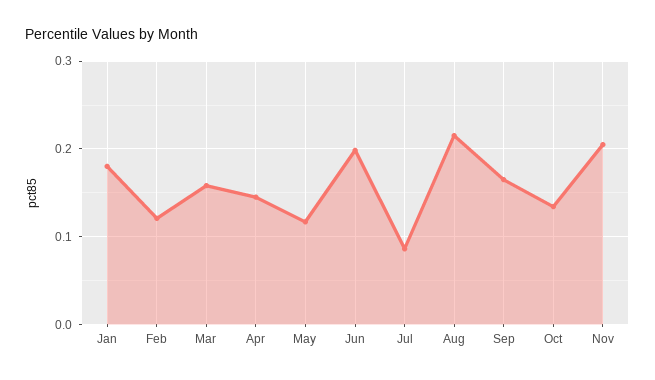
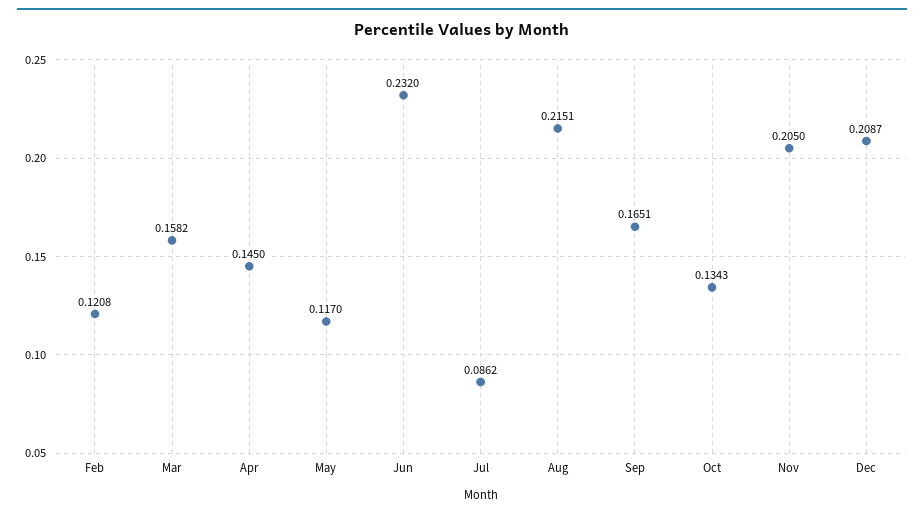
Jan: 0.18 -> none
Jun: 0.2 -> 0.232
Dec: none -> 0.2087

